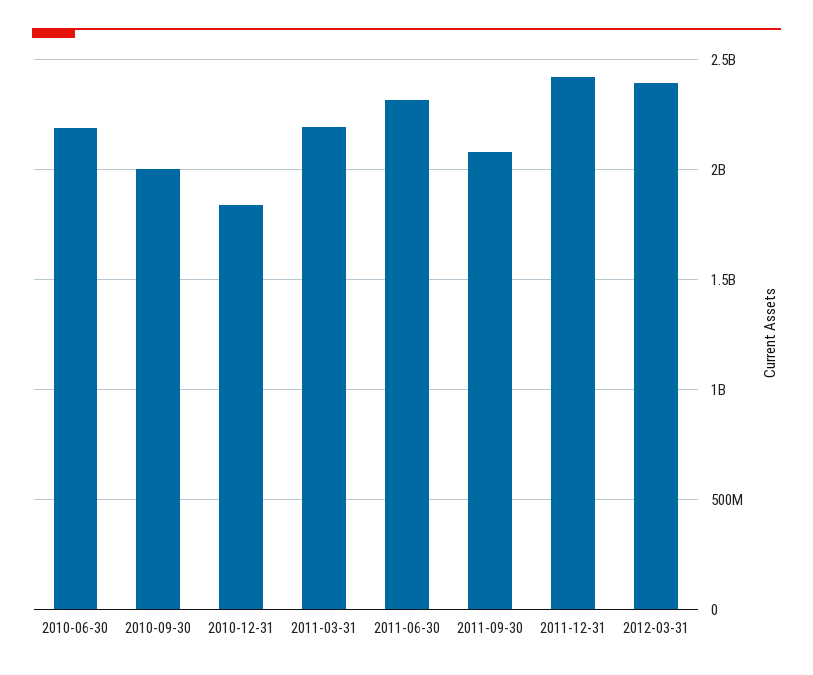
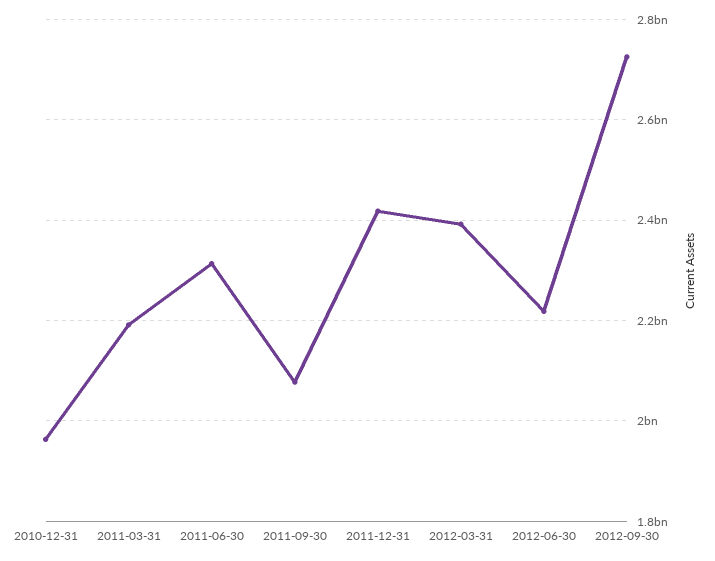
2010-06-30: 2200000000 -> none
2010-09-30: 2000000000 -> none
2010-12-31: 1850000000 -> 1960000000
2012-06-30: none -> 2220000000
2012-09-30: none -> 2720000000

